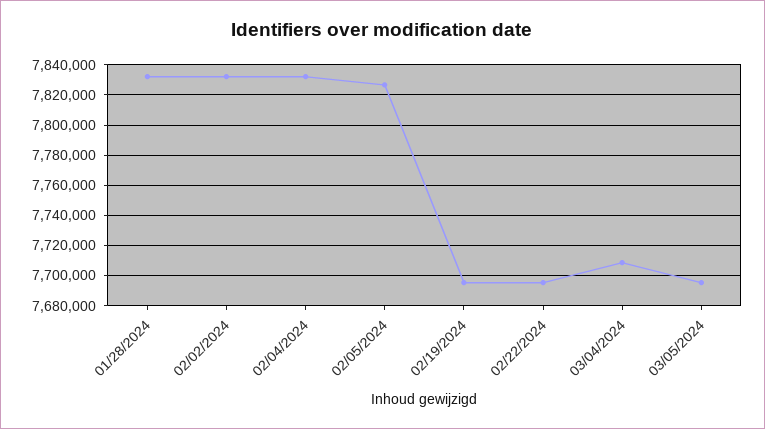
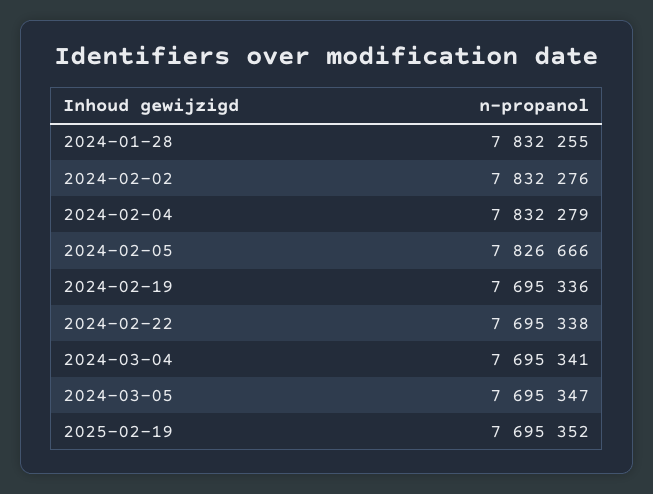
03/04/2024: 7710000 -> 7695341
2025-02-19: none -> 7695352

